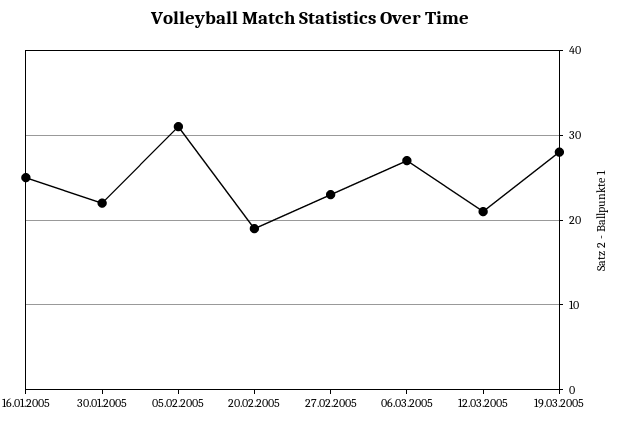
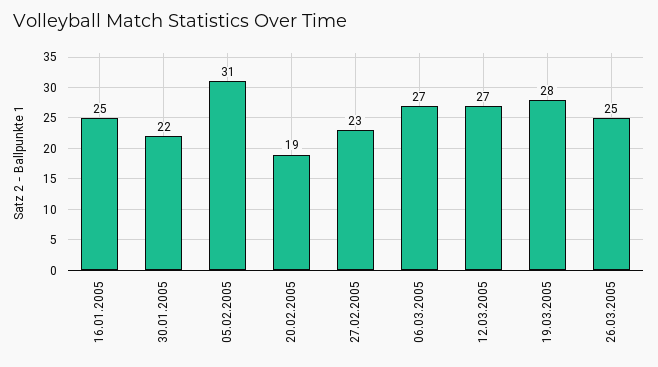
12.03.2005: 21 -> 27
26.03.2005: none -> 25

